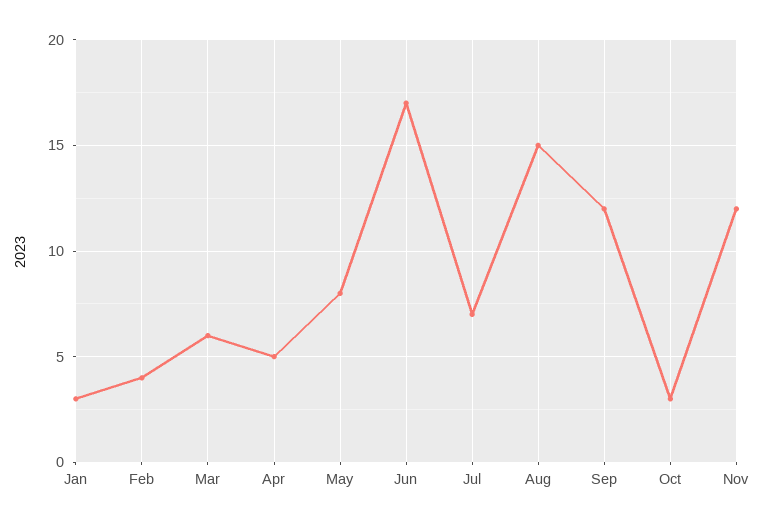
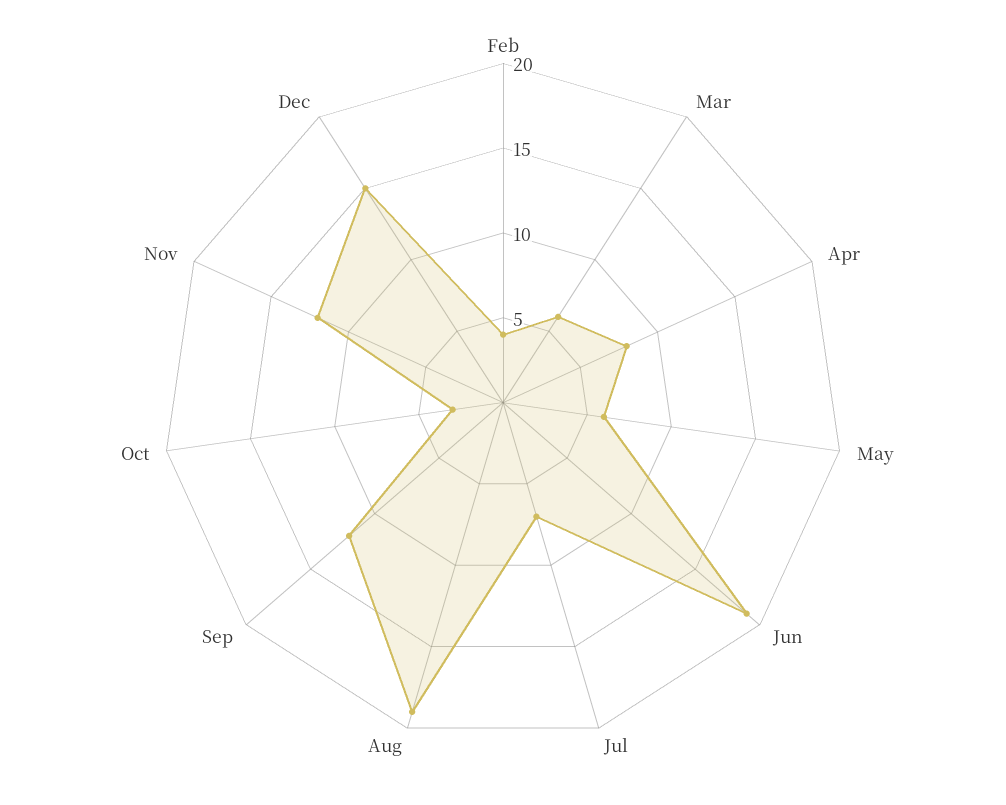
Jan: 3 -> none
Apr: 5 -> 8
May: 8 -> 6
Jun: 17 -> 19
Aug: 15 -> 19
Dec: none -> 15

